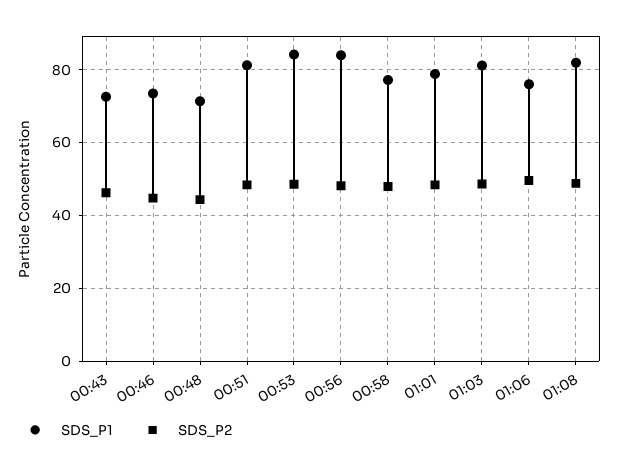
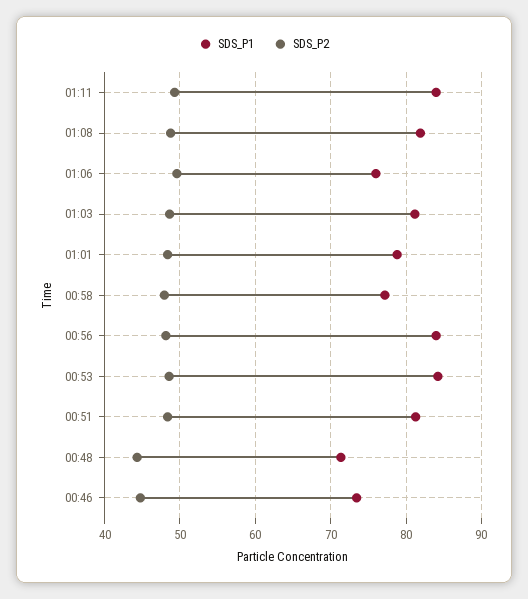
SDS_P1, 00:43: 72 -> none
SDS_P2, 00:43: 46 -> none
SDS_P1, 01:11: none -> 84
SDS_P2, 01:11: none -> 49

